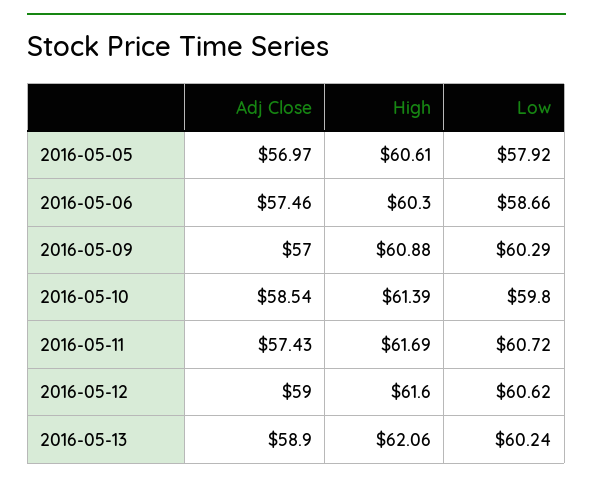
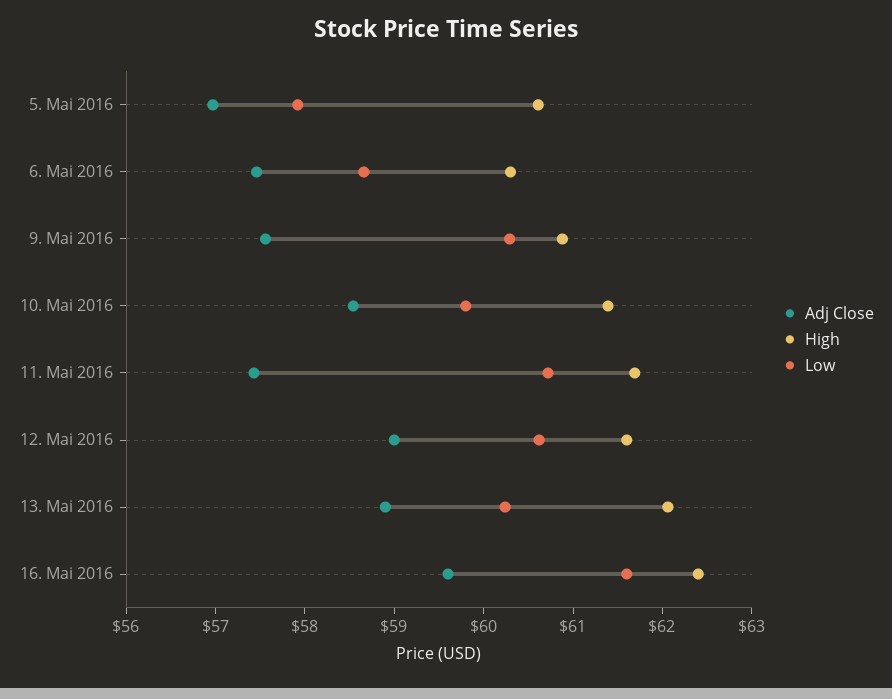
Adj Close, 2016-05-09: 57 -> 57.6
Adj Close, 16. Mai 2016: none -> 59.6
High, 16. Mai 2016: none -> 62.4
Low, 16. Mai 2016: none -> 61.6

